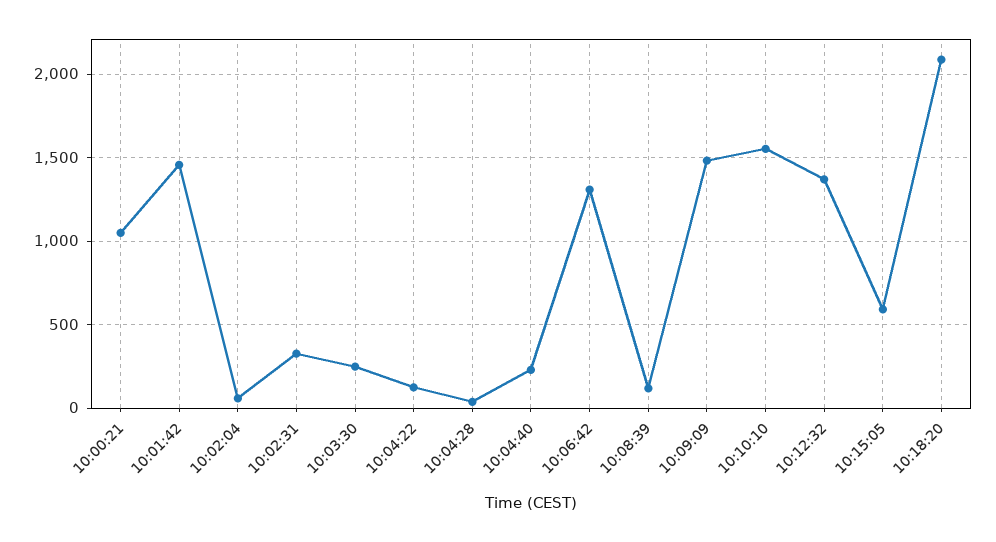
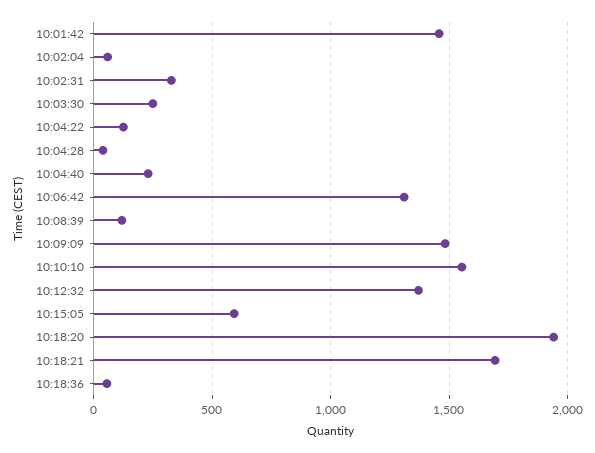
10:00:21: 1050 -> none
10:18:20: 2100 -> 1950
10:18:21: none -> 1700
10:18:36: none -> 50

